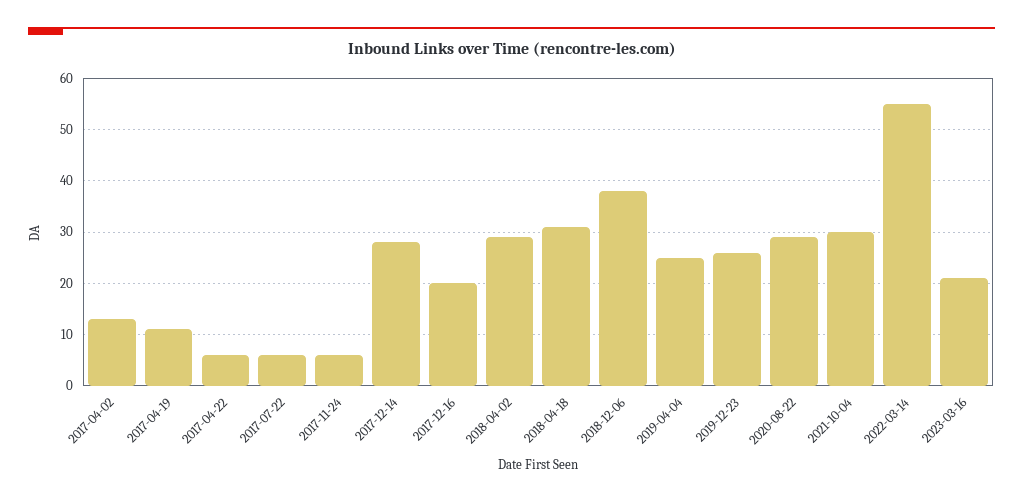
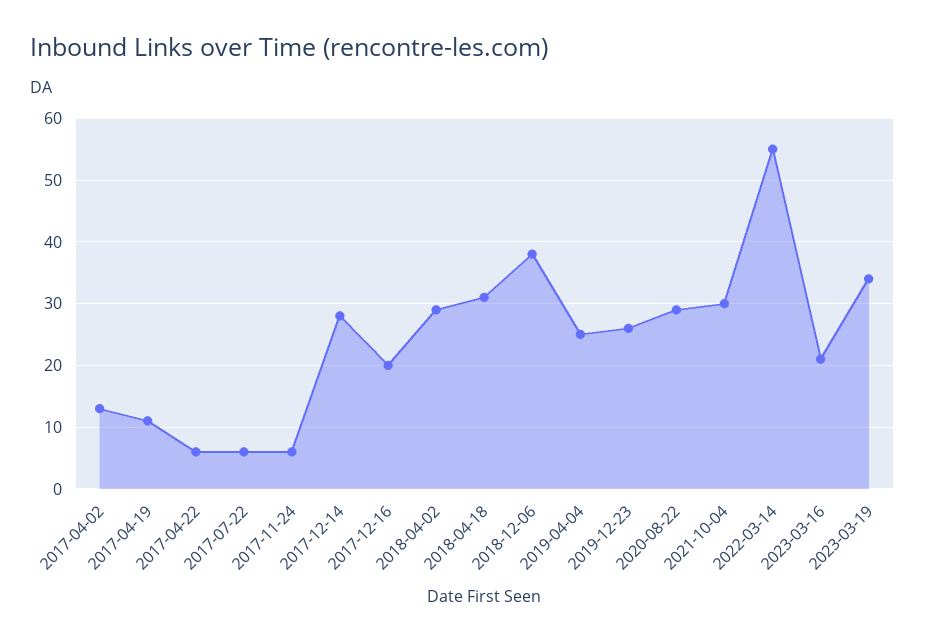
2023-03-19: none -> 34

